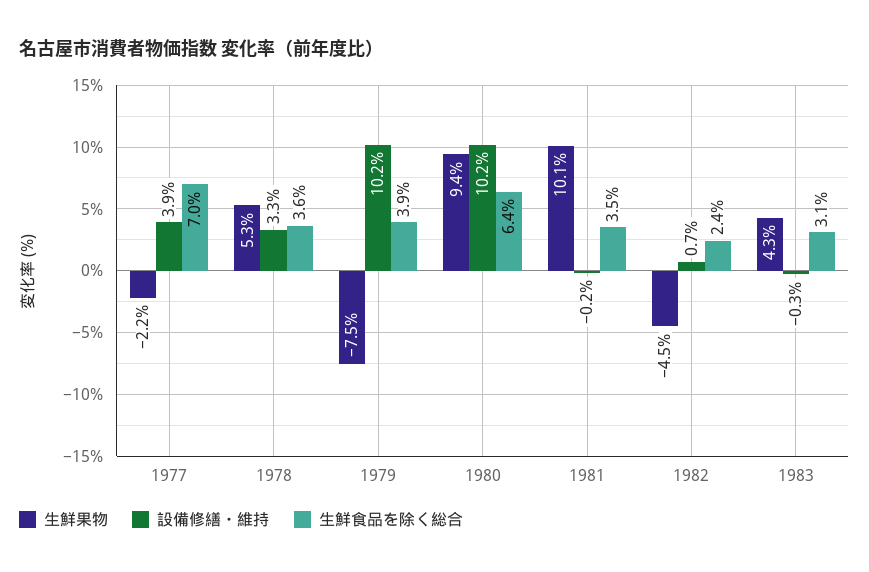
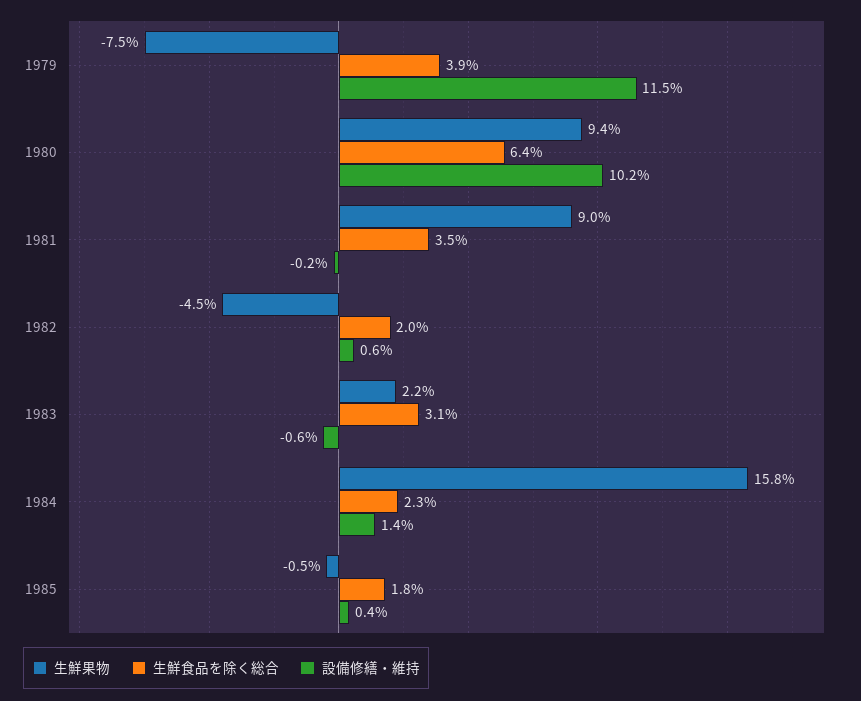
生鮮果物, 1977: -2.2 -> none
設備修繕・維持, 1977: 3.9 -> none
生鮮食品を除く総合, 1977: 7 -> none
生鮮果物, 1978: 5.3 -> none
設備修繕・維持, 1978: 3.3 -> none
生鮮食品を除く総合, 1978: 3.6 -> none
設備修繕・維持, 1979: 10.2 -> 11.5
生鮮果物, 1981: 10.1 -> 9
設備修繕・維持, 1982: 0.7 -> 0.6
生鮮食品を除く総合, 1982: 2.4 -> 2
生鮮果物, 1983: 4.3 -> 2.2
設備修繕・維持, 1983: -0.3 -> -0.6
生鮮果物, 1984: none -> 15.8
生鮮食品を除く総合, 1984: none -> 2.3
設備修繕・維持, 1984: none -> 1.4
生鮮果物, 1985: none -> -0.5
生鮮食品を除く総合, 1985: none -> 1.8
設備修繕・維持, 1985: none -> 0.4

